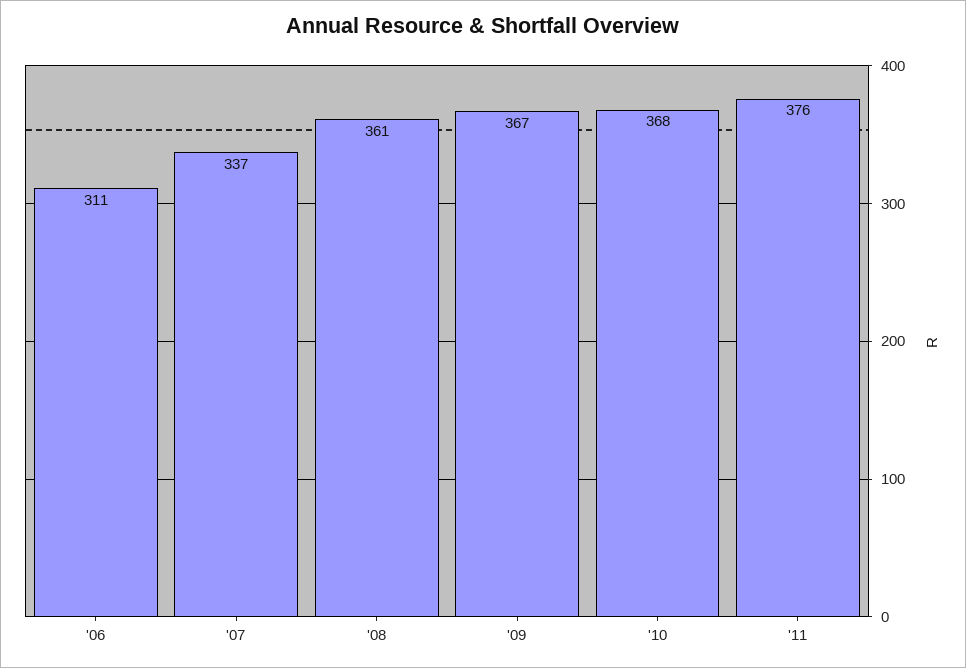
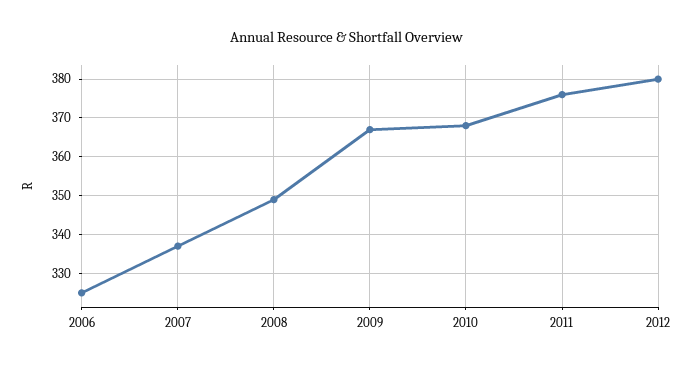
'06: 311 -> 325
'08: 361 -> 350
2012: none -> 380

